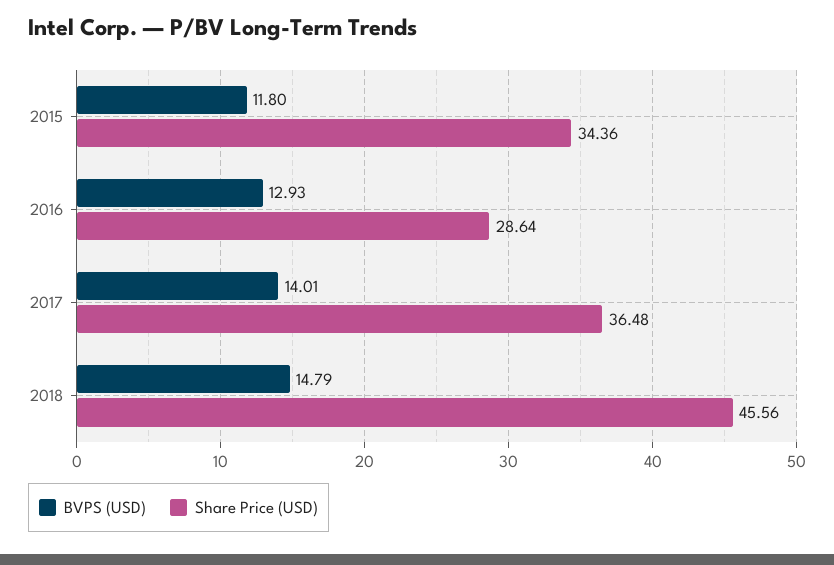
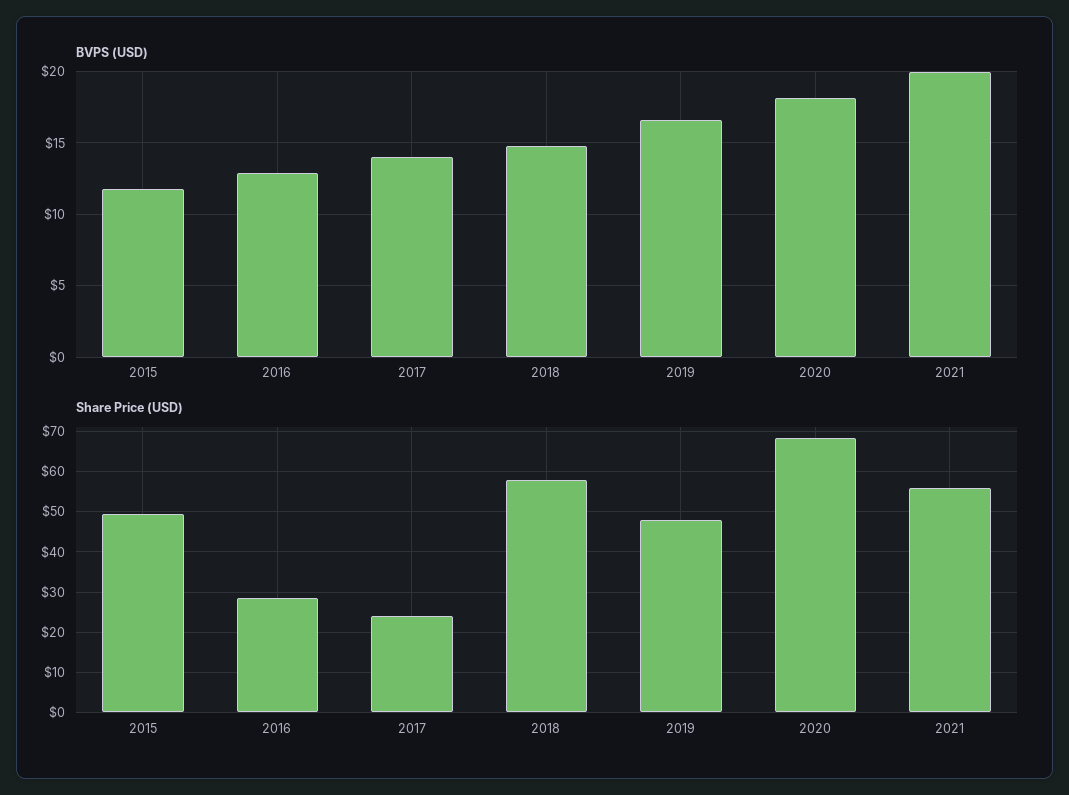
Share Price (USD), 2015: 34.36 -> 50
Share Price (USD), 2017: 36.48 -> 24
Share Price (USD), 2018: 45.56 -> 58
BVPS (USD), 2019: none -> 16.5
BVPS (USD), 2020: none -> 18
BVPS (USD), 2021: none -> 20
Share Price (USD), 2019: none -> 48
Share Price (USD), 2020: none -> 68
Share Price (USD), 2021: none -> 56

